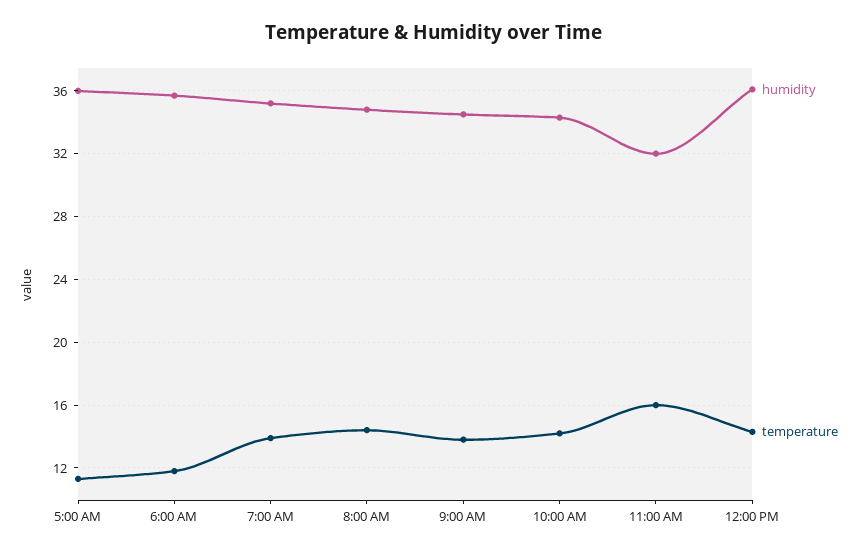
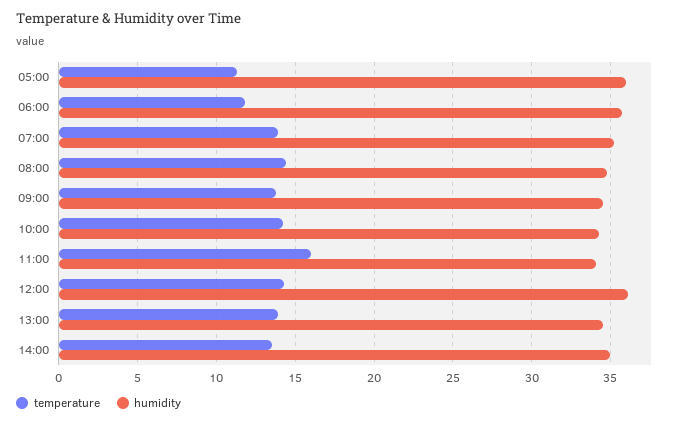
humidity, 11:00 AM: 32 -> 34
temperature, 13:00: none -> 14
humidity, 13:00: none -> 34.5
temperature, 14:00: none -> 13.5
humidity, 14:00: none -> 35

